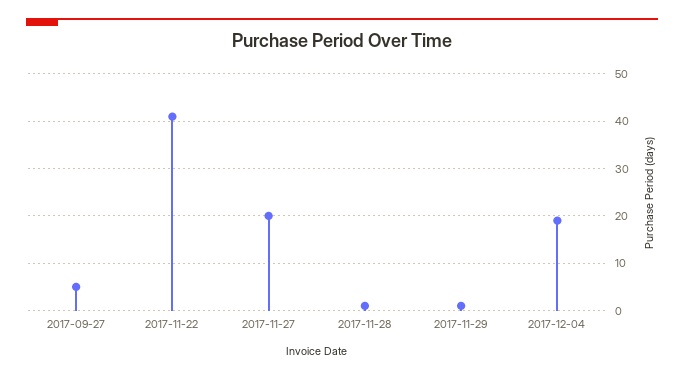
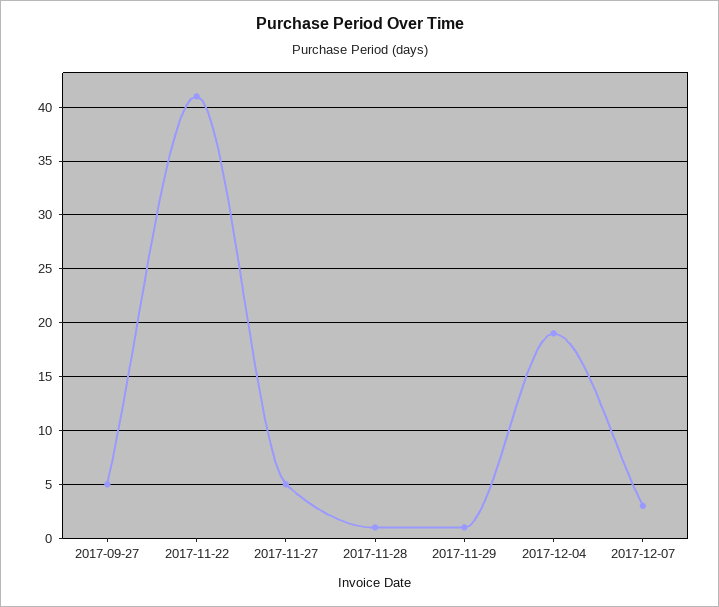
2017-11-27: 20 -> 5
2017-12-07: none -> 3

